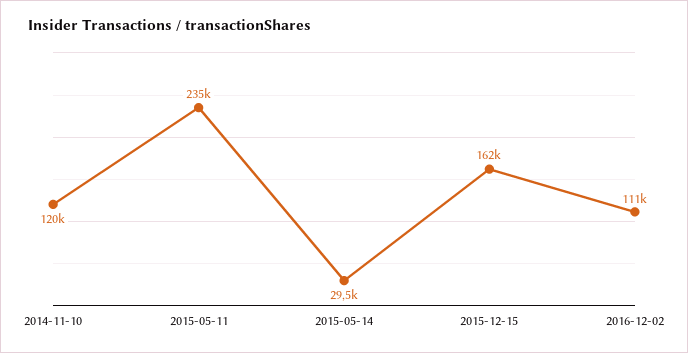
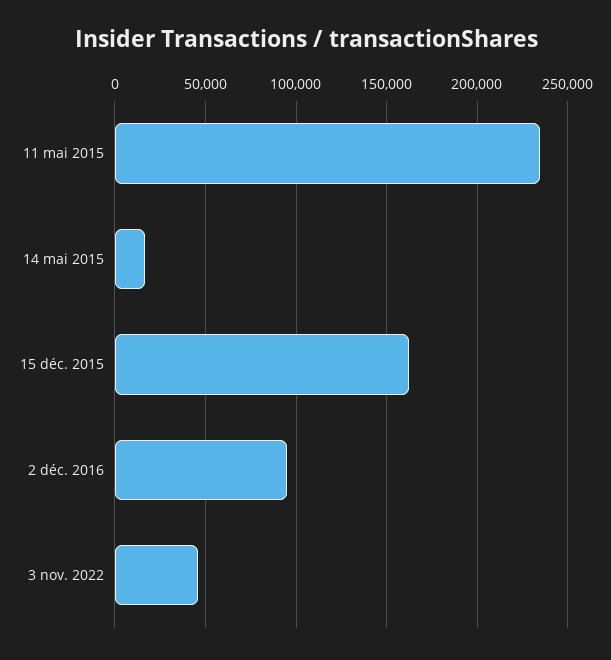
2014-11-10: 120000 -> none
2015-05-14: 29500 -> 15000
2016-12-02: 111000 -> 95000
3 nov. 2022: none -> 45000

